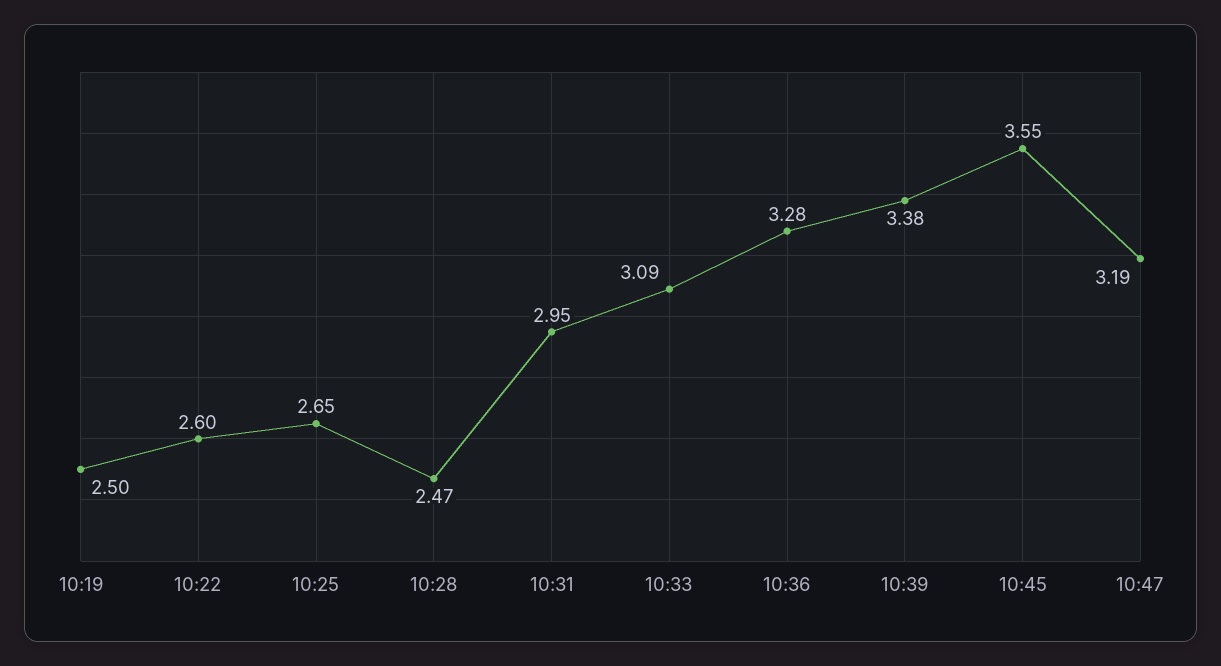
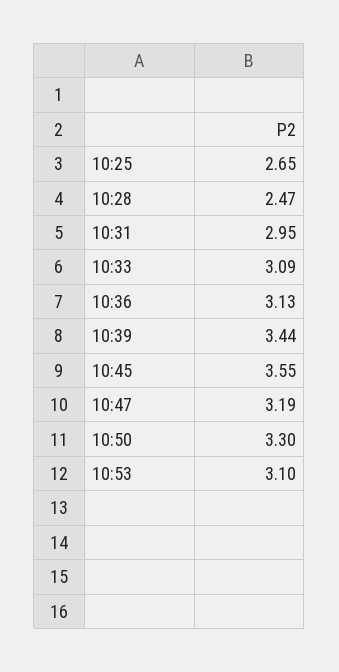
10:19: 2.5 -> none
10:22: 2.6 -> none
10:36: 3.28 -> 3.13
10:39: 3.38 -> 3.44
10:50: none -> 3.3
10:53: none -> 3.1

